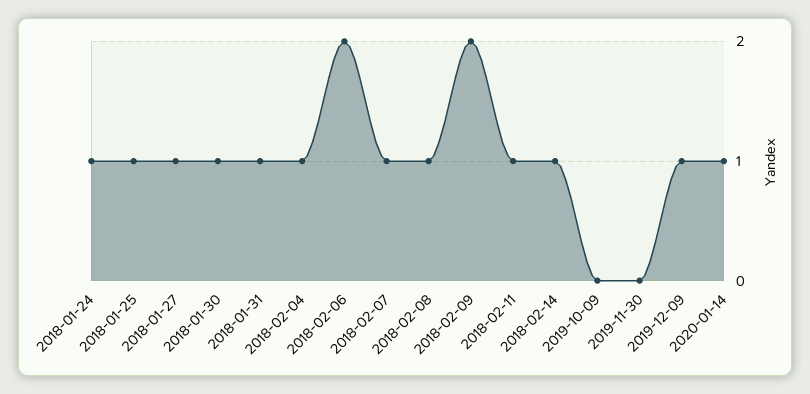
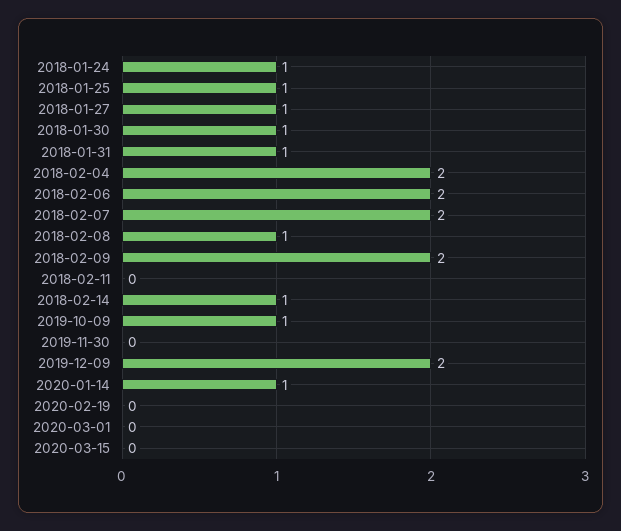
2018-02-04: 1 -> 2
2018-02-07: 1 -> 2
2018-02-11: 1 -> 0
2019-10-09: 0 -> 1
2019-12-09: 1 -> 2
2020-02-19: none -> 0
2020-03-01: none -> 0
2020-03-15: none -> 0

